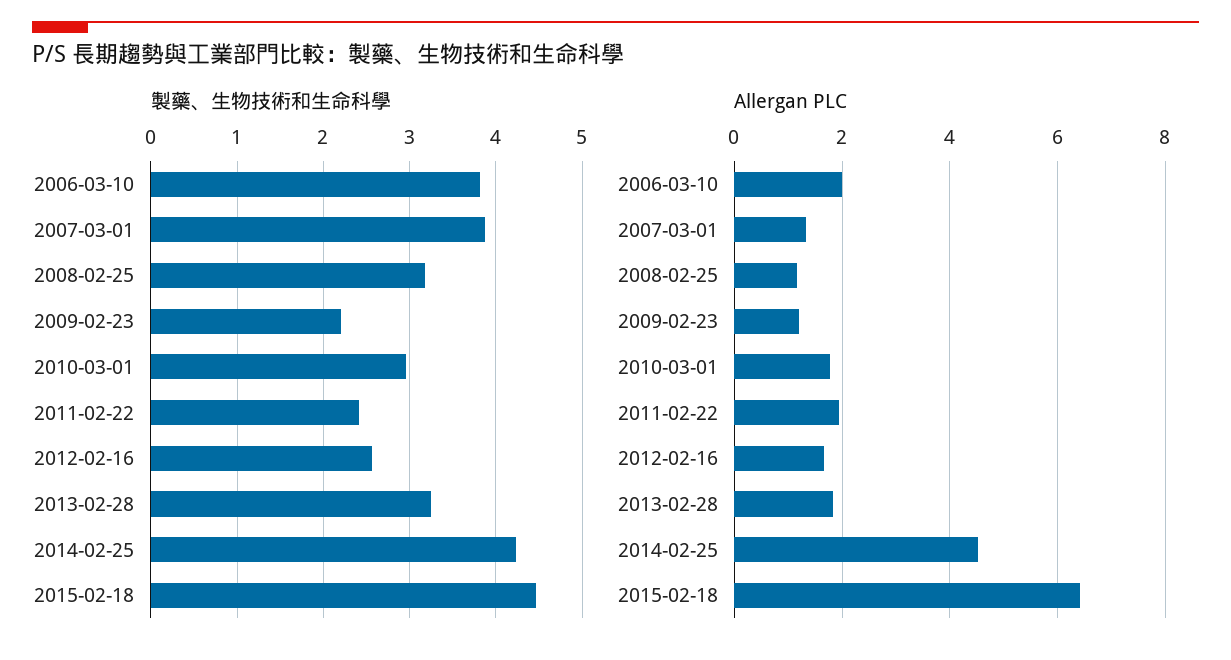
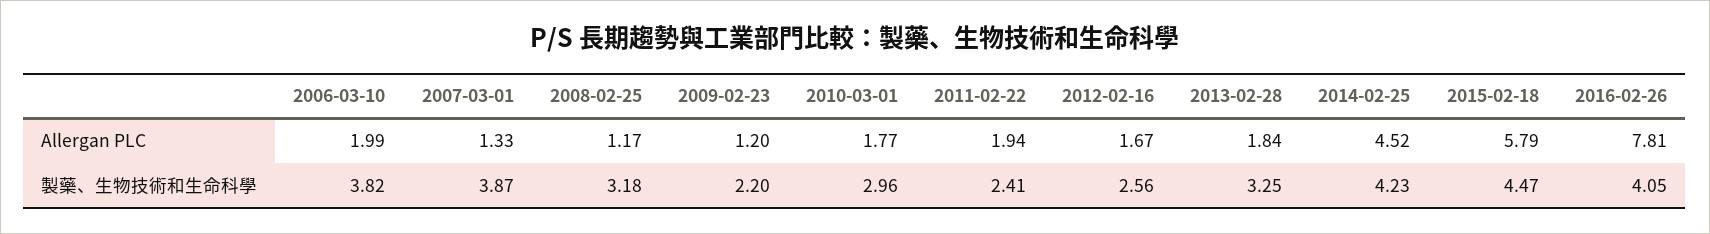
Allergan PLC, 2015-02-18: 6.4 -> 5.79
Allergan PLC, 2016-02-26: none -> 7.81
製藥、生物技術和生命科學, 2016-02-26: none -> 4.05

